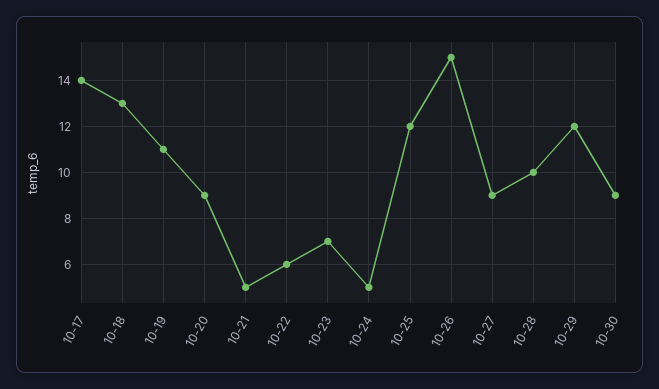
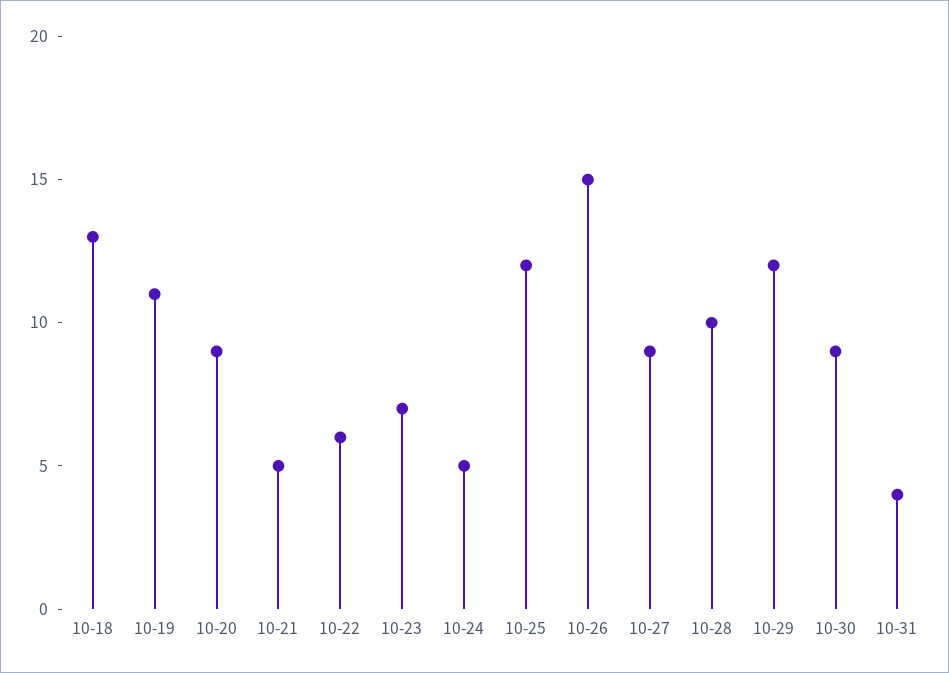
10-17: 14 -> none
10-31: none -> 4

